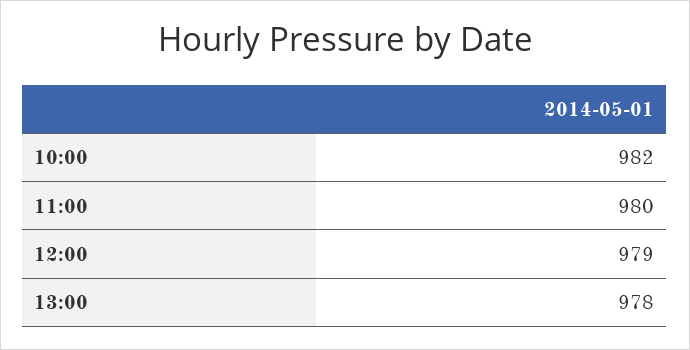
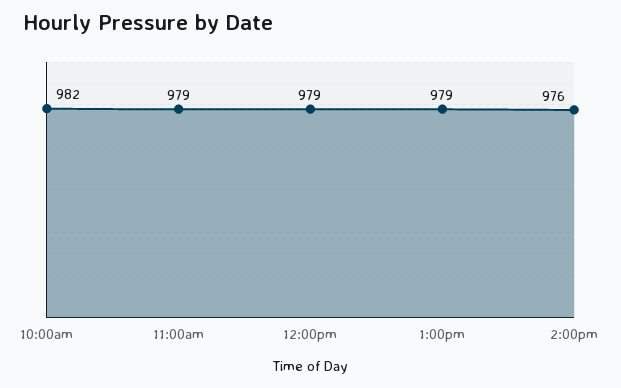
11:00: 980 -> 979
13:00: 978 -> 979
2:00pm: none -> 976

